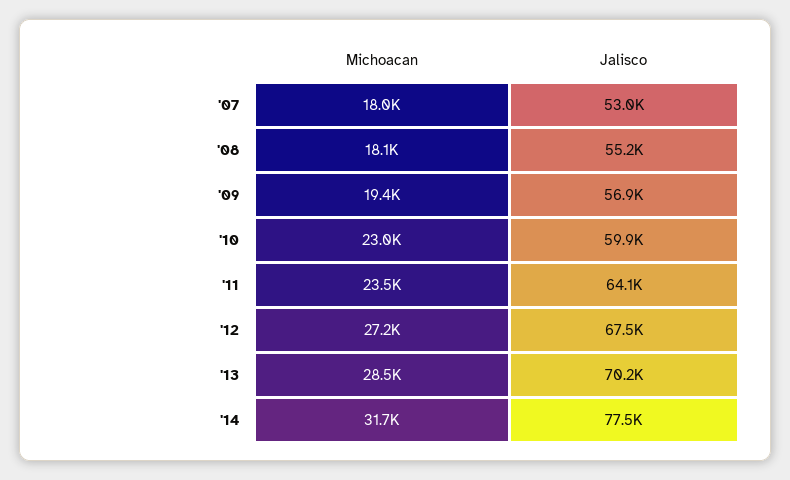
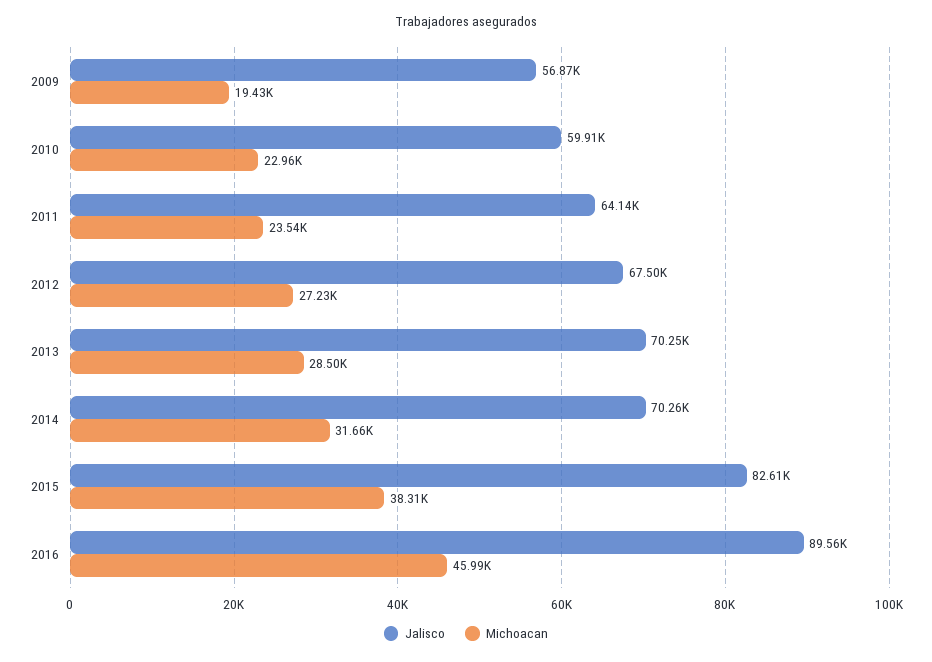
Michoacan, '07: 18000 -> none
Jalisco, '07: 53000 -> none
Michoacan, '08: 18100 -> none
Jalisco, '08: 55200 -> none
Jalisco, '14: 77500 -> 70260
Jalisco, 2015: none -> 82610
Michoacan, 2015: none -> 38310
Jalisco, 2016: none -> 89560
Michoacan, 2016: none -> 45990

